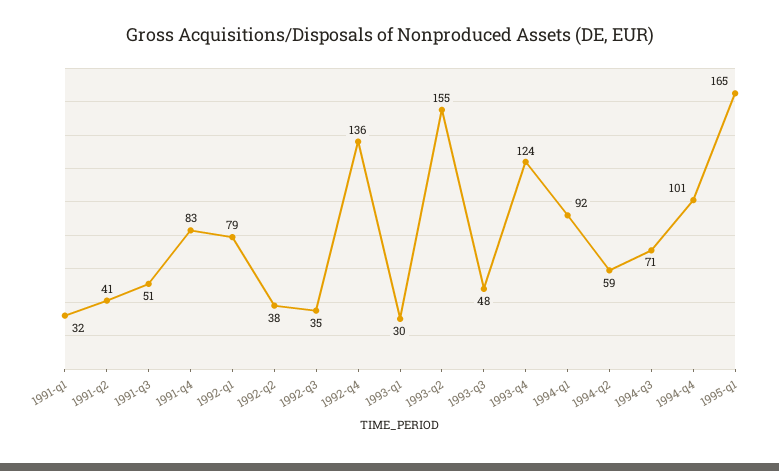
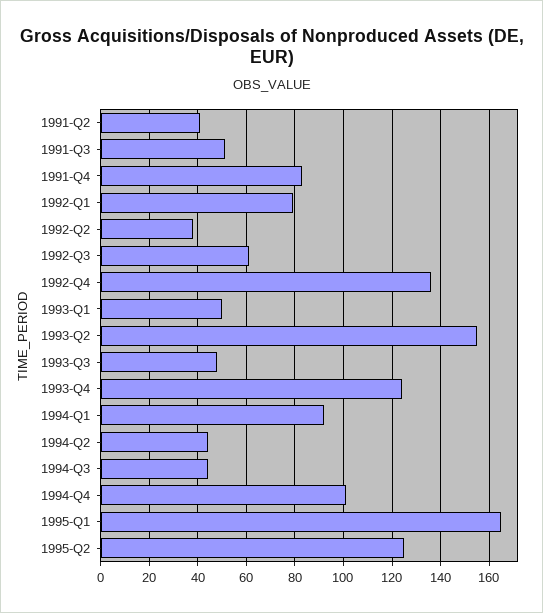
1991-q1: 32 -> none
1992-q3: 35 -> 60
1993-q1: 30 -> 50
1994-q2: 59 -> 45
1994-q3: 71 -> 45
1995-Q2: none -> 125

